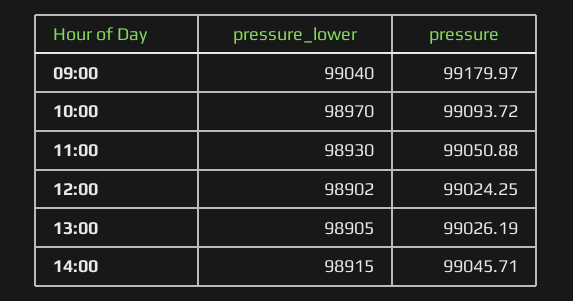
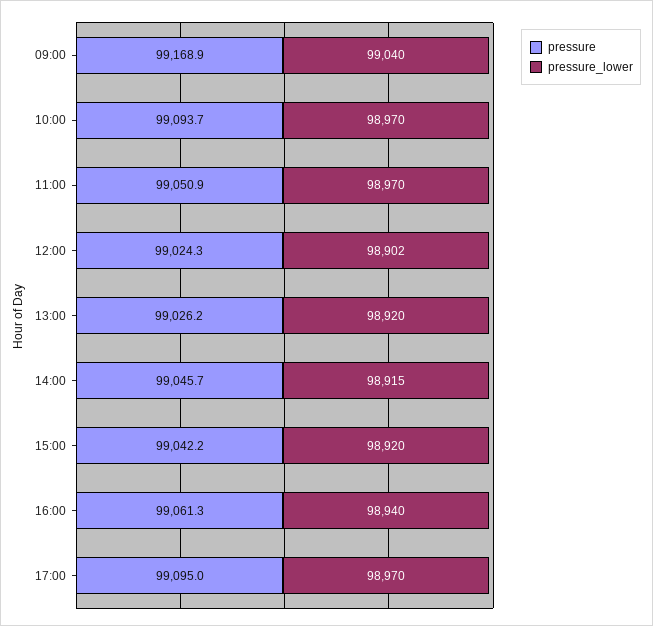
pressure, 09:00: 99179.97 -> 99168.9
pressure_lower, 11:00: 98930 -> 98970
pressure_lower, 13:00: 98905 -> 98920
pressure, 15:00: none -> 99042.2
pressure_lower, 15:00: none -> 98920
pressure, 16:00: none -> 99061.3
pressure_lower, 16:00: none -> 98940
pressure, 17:00: none -> 99095
pressure_lower, 17:00: none -> 98970

